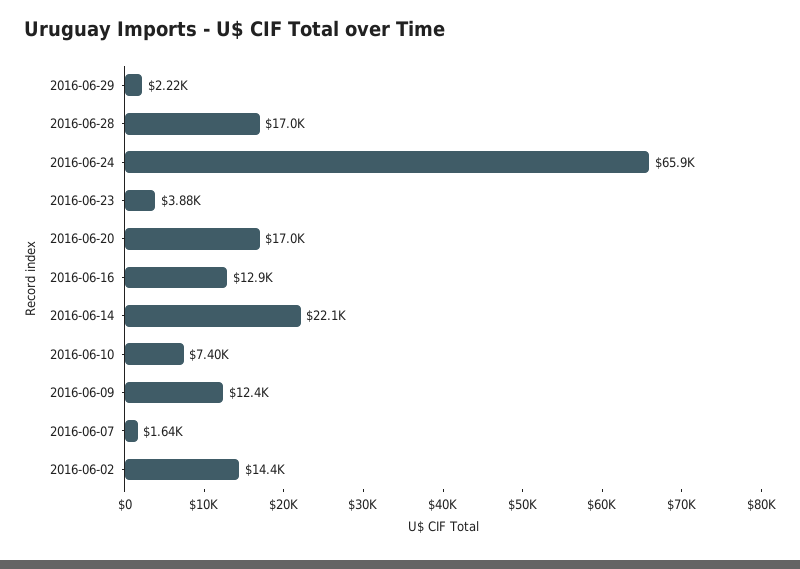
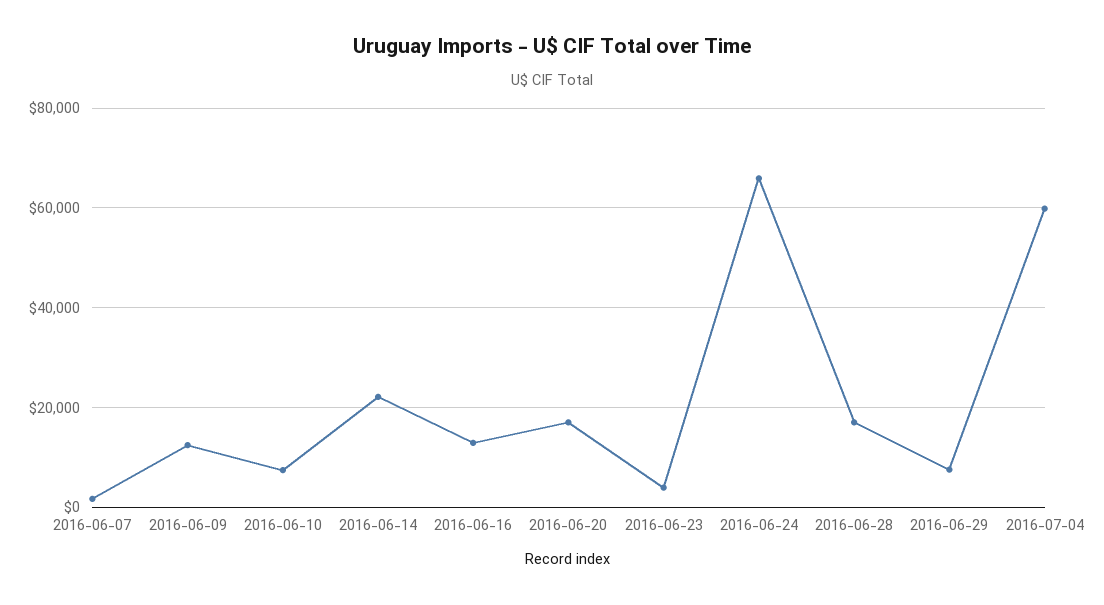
2016-06-29: 2220 -> 8000
2016-06-02: 14400 -> none
2016-07-04: none -> 60000

